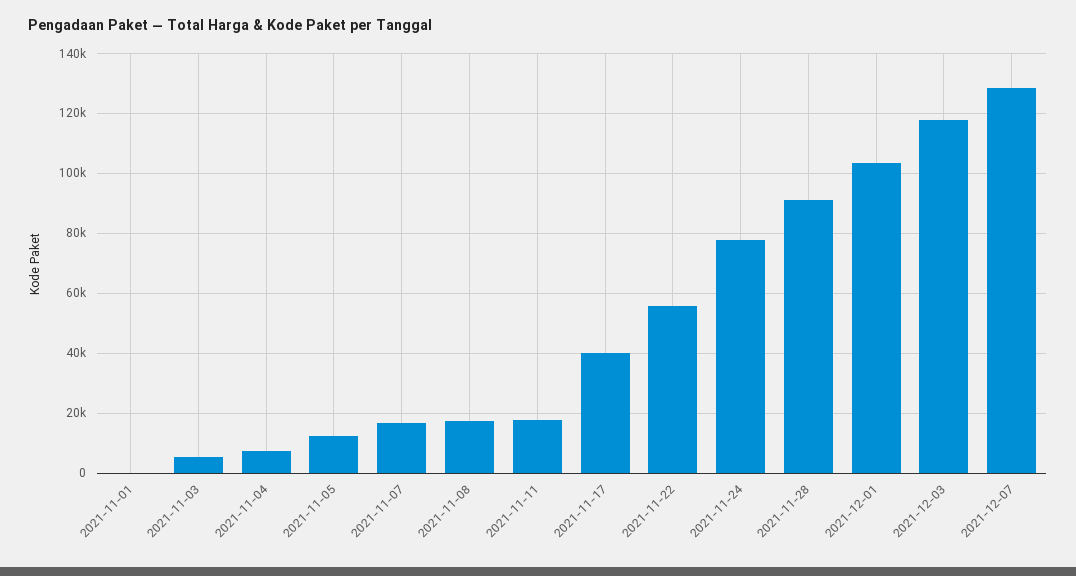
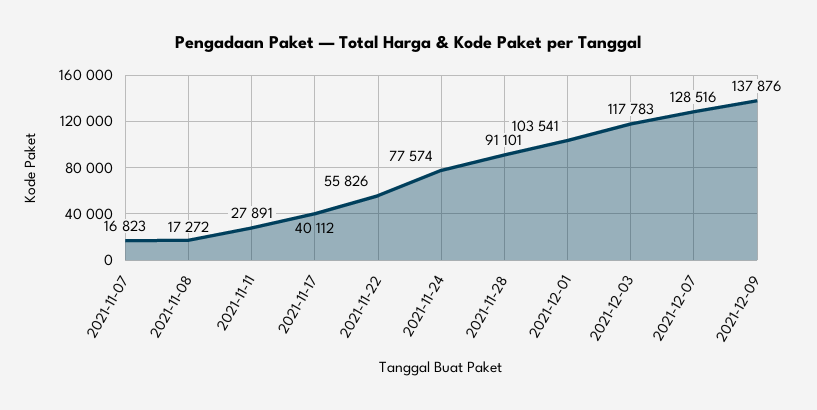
2021-11-01: 0 -> none
2021-11-03: 5000 -> none
2021-11-04: 7500 -> none
2021-11-05: 12500 -> none
2021-11-11: 17500 -> 27891
2021-12-09: none -> 137876

